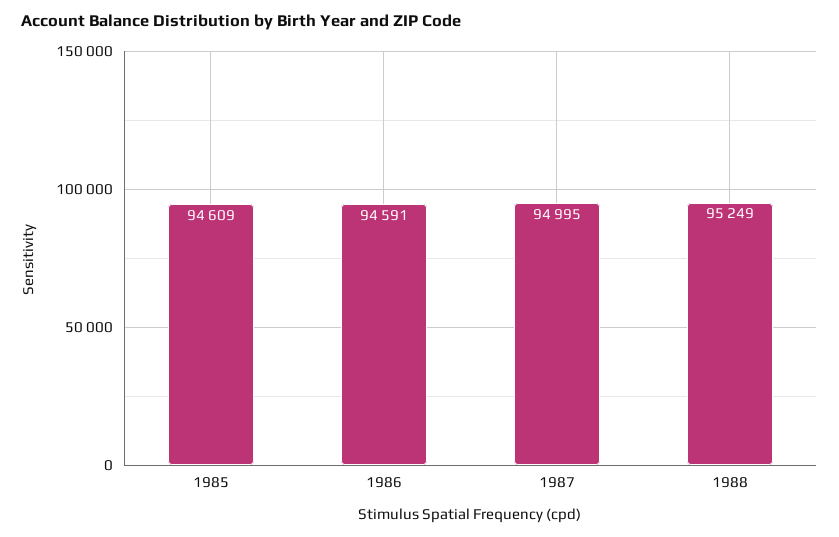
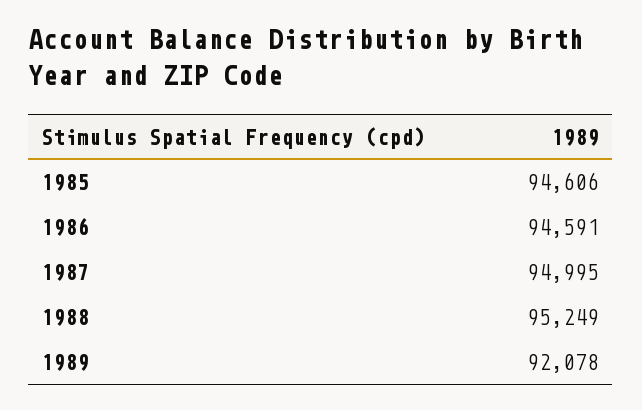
1985: 94609 -> 94606
1989: none -> 92078

